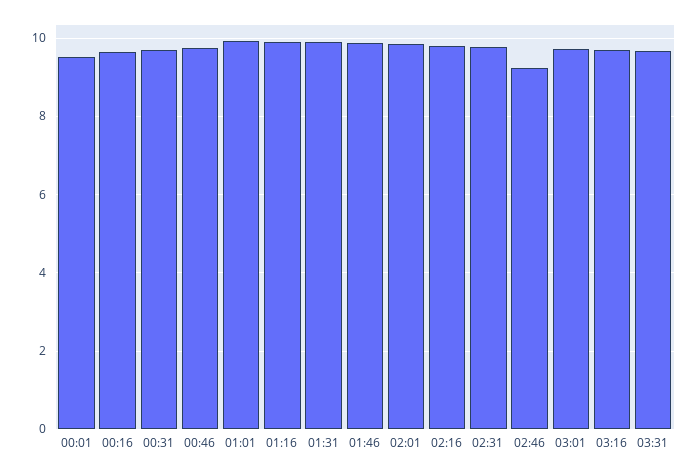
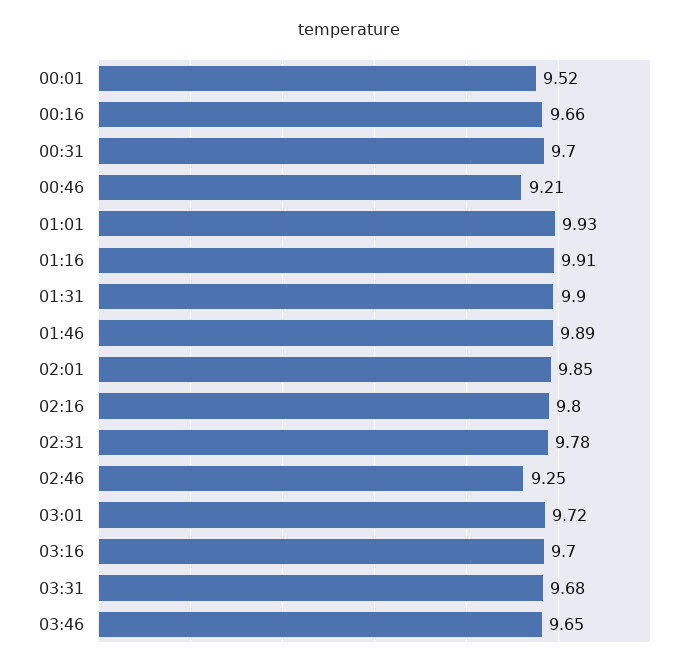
00:46: 9.8 -> 9.21
03:46: none -> 9.65

